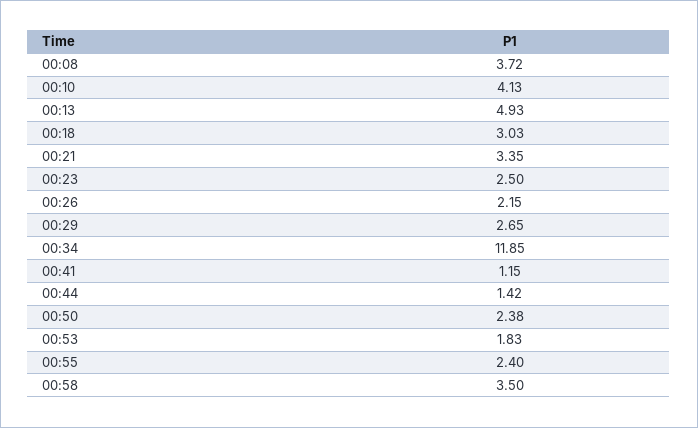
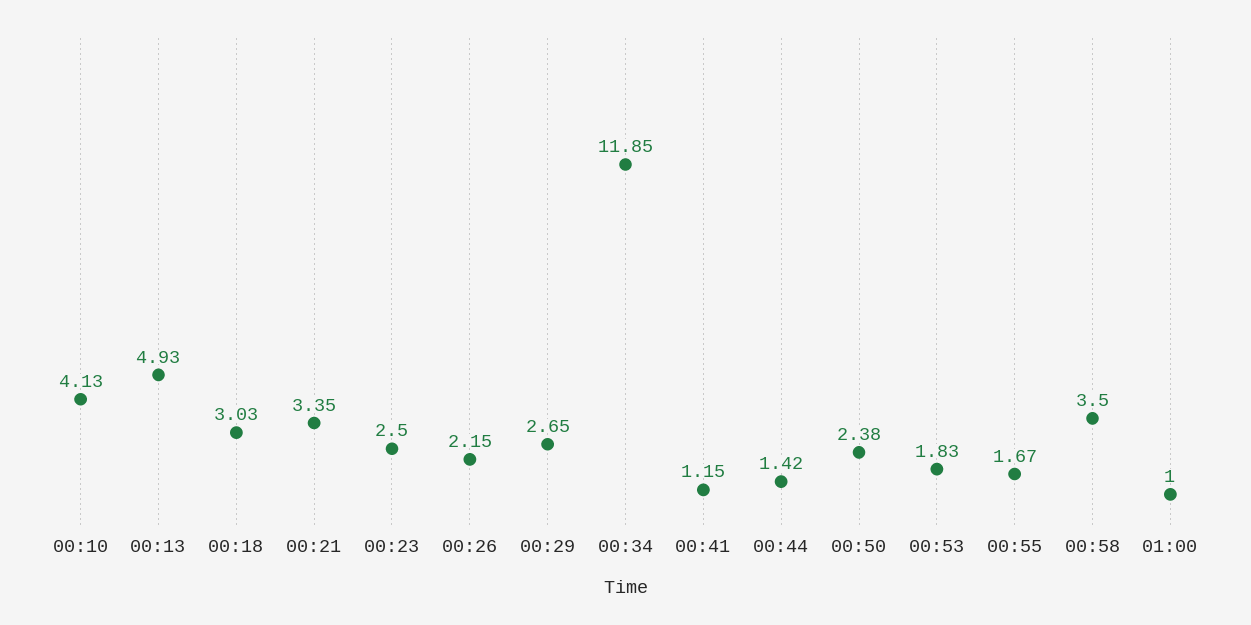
00:08: 3.72 -> none
00:55: 2.4 -> 1.67
01:00: none -> 1

